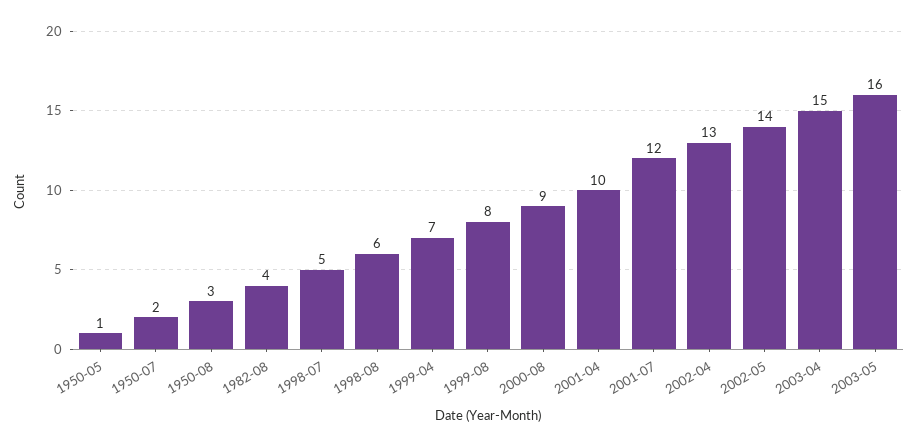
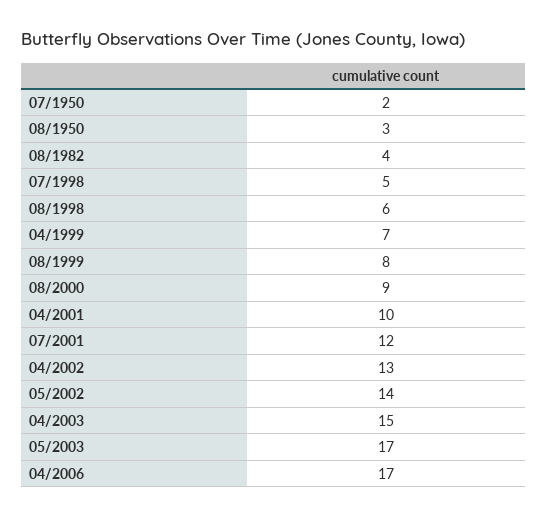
1950-05: 1 -> none
2003-05: 16 -> 17
04/2006: none -> 17

